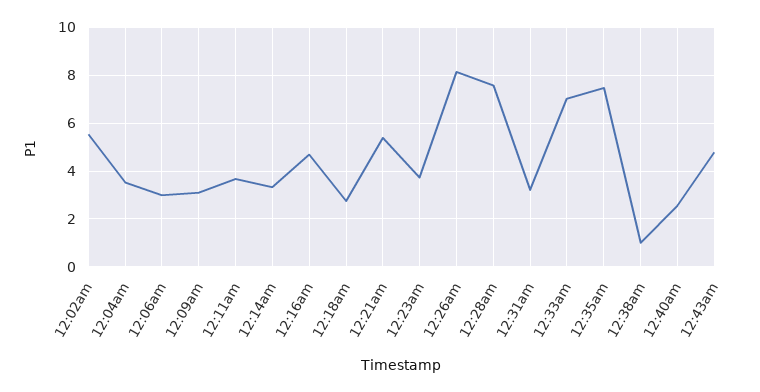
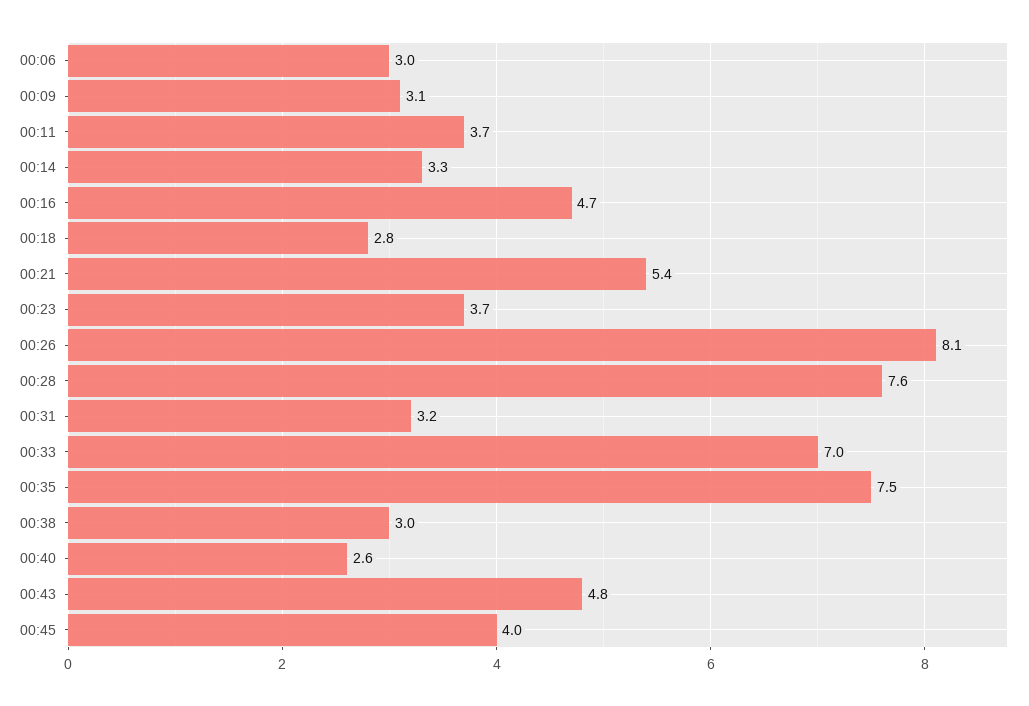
12:02am: 5.5 -> none
12:04am: 3.5 -> none
12:38am: 1 -> 3
00:45: none -> 4

